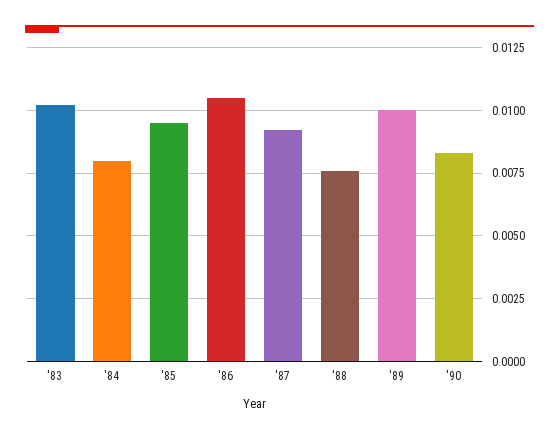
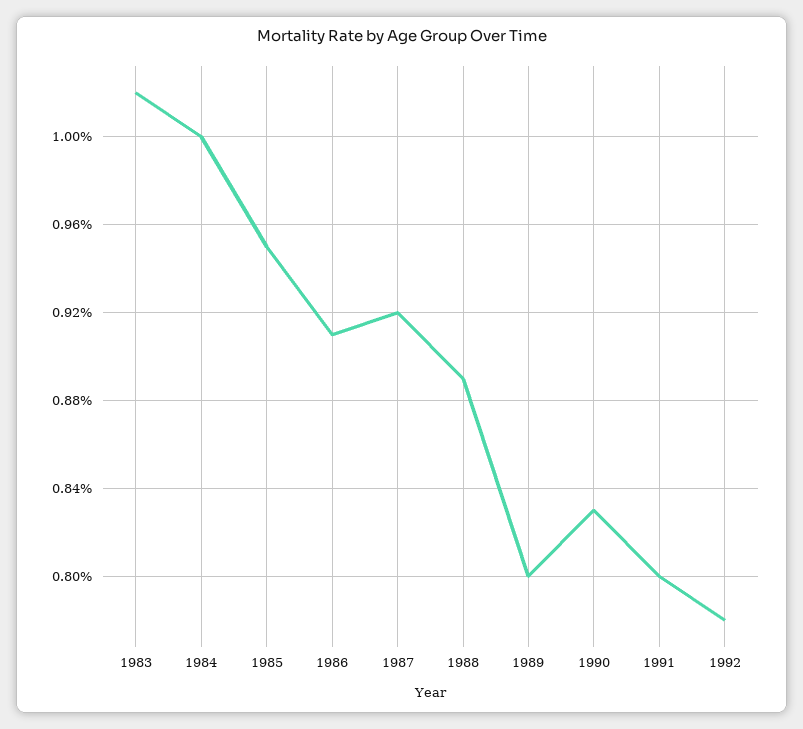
'84: 0.008 -> 0.01
'86: 0.0105 -> 0.0091
'88: 0.0075 -> 0.0089
'89: 0.01 -> 0.008
1991: none -> 0.008
1992: none -> 0.0078

